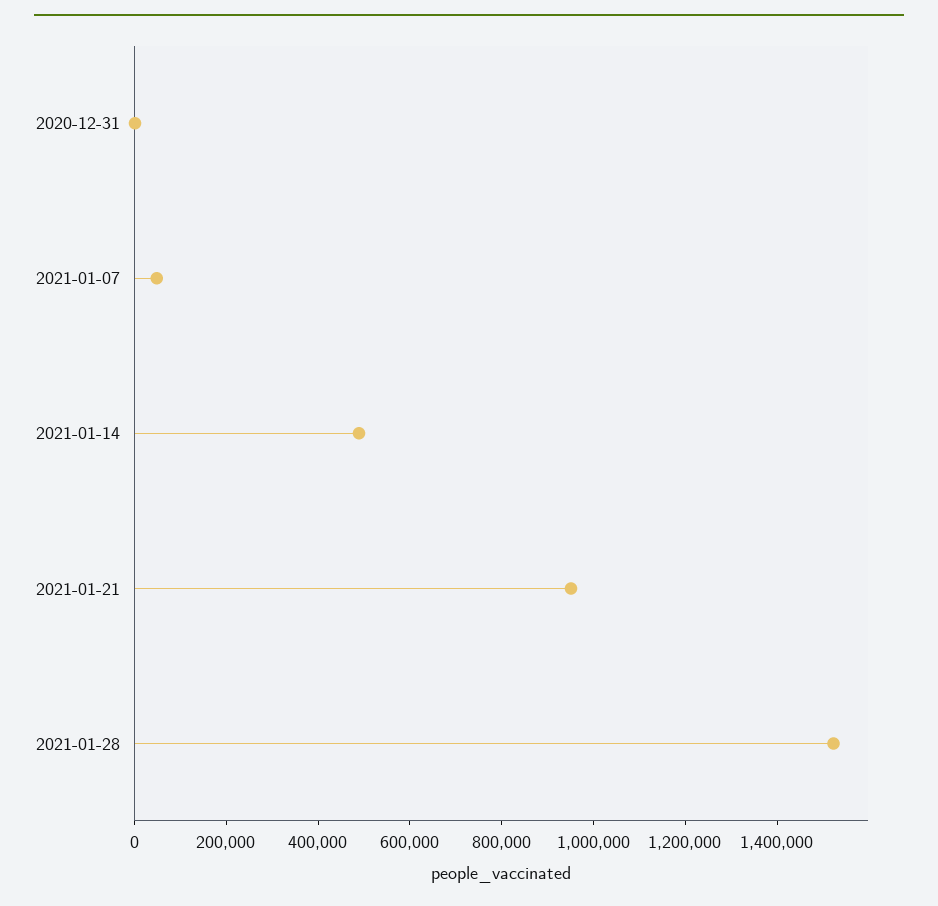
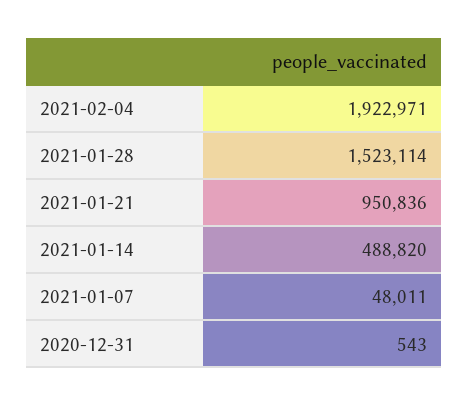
2021-02-04: none -> 1922971

